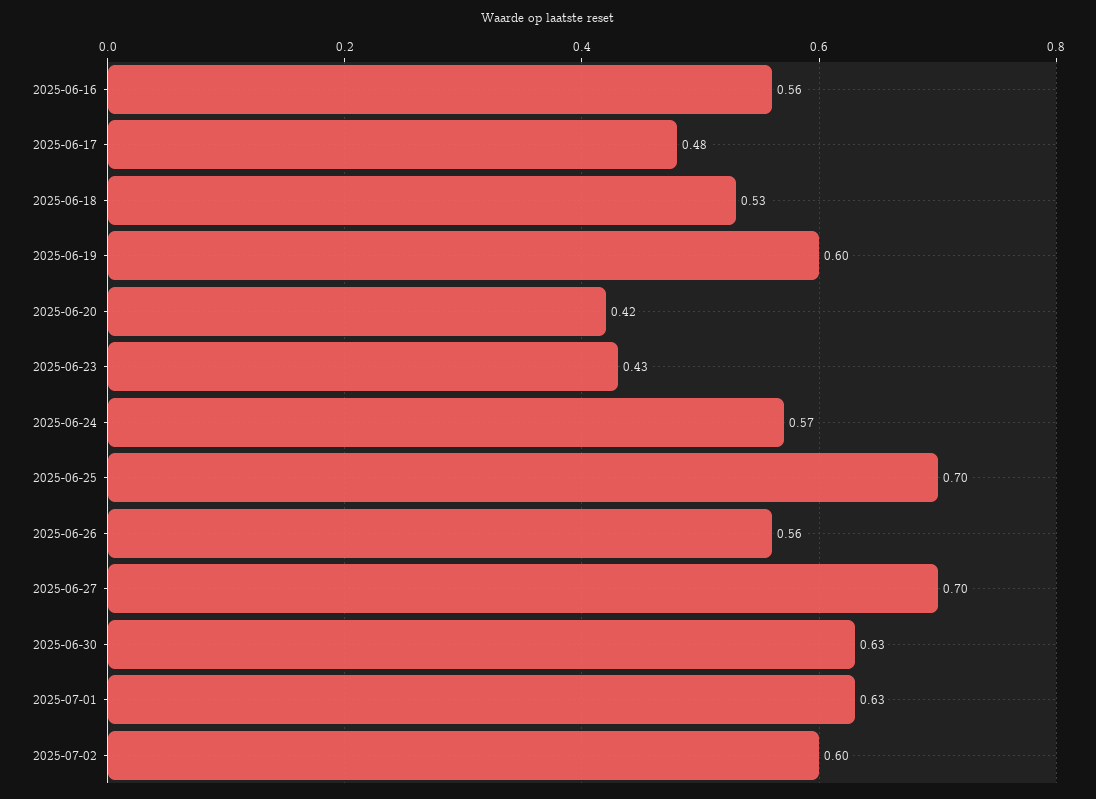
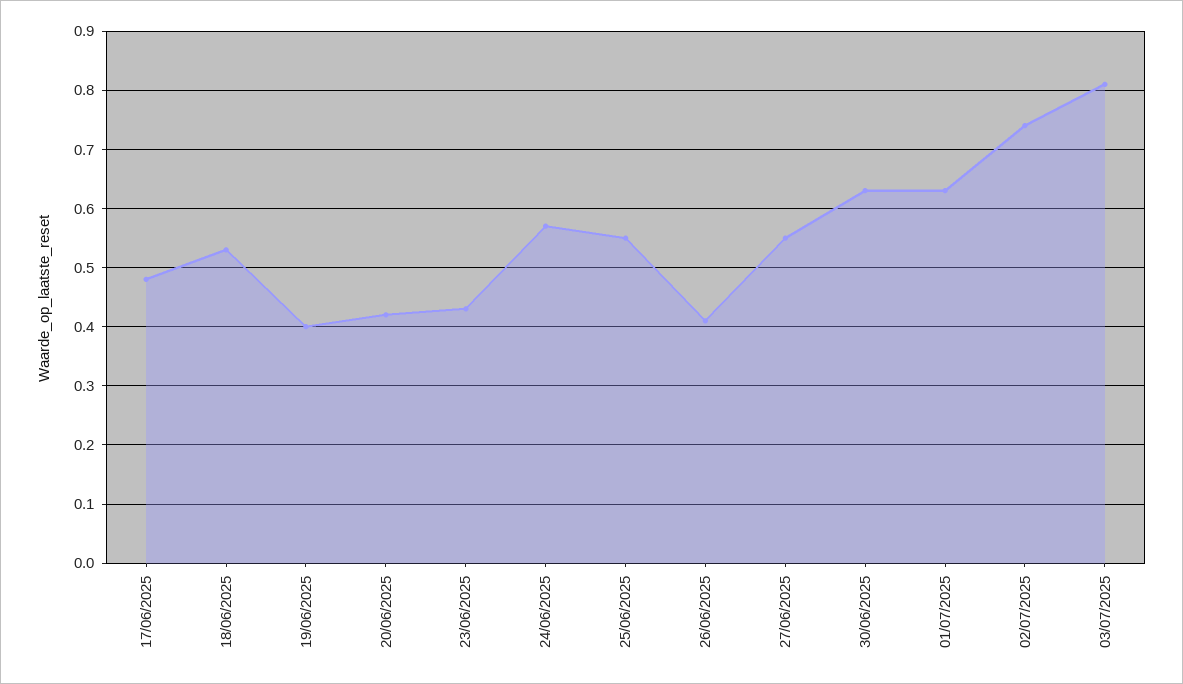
2025-06-16: 0.56 -> none
2025-06-19: 0.6 -> 0.4
2025-06-25: 0.7 -> 0.55
2025-06-26: 0.56 -> 0.4
2025-06-27: 0.7 -> 0.55
2025-07-02: 0.6 -> 0.75
03/07/2025: none -> 0.8

